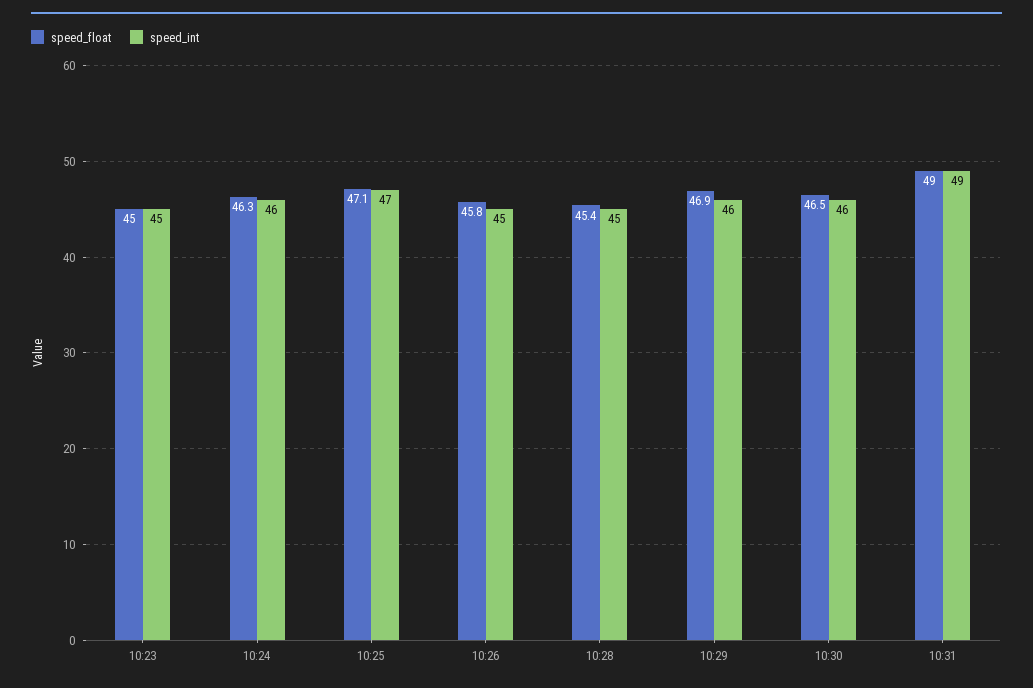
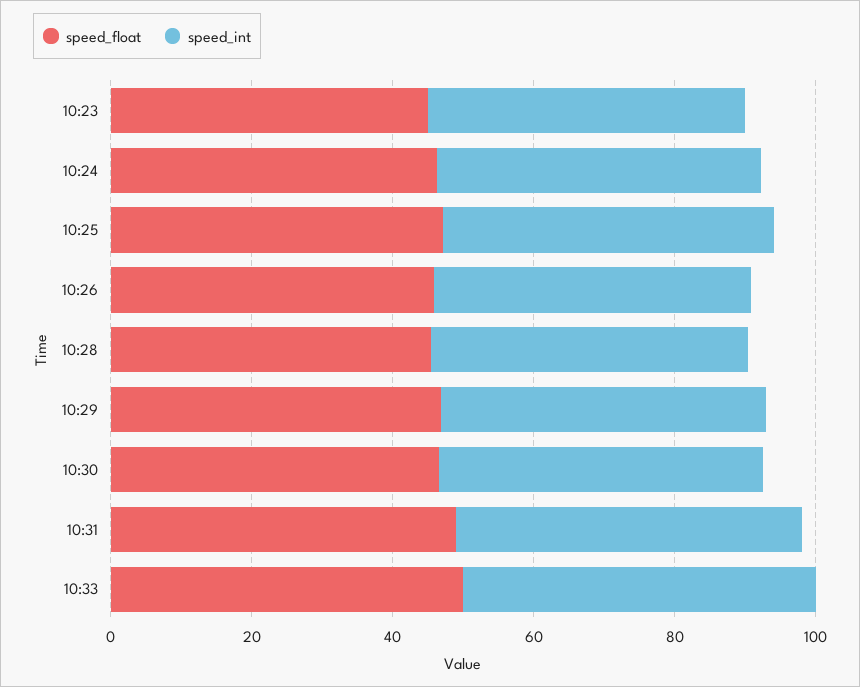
speed_float, 10:33: none -> 50
speed_int, 10:33: none -> 50

